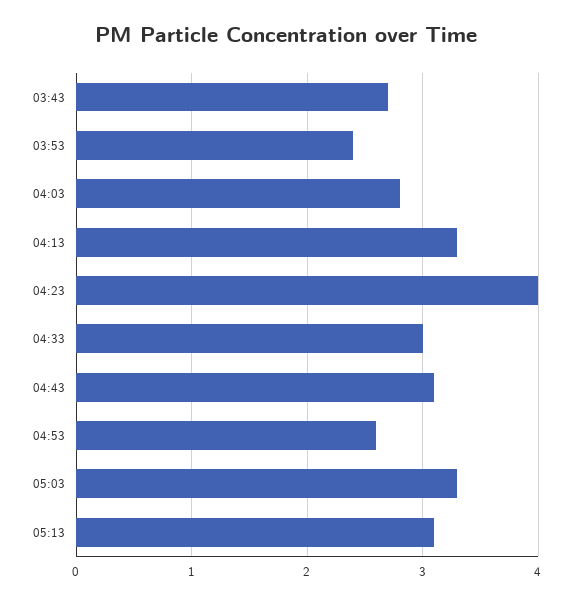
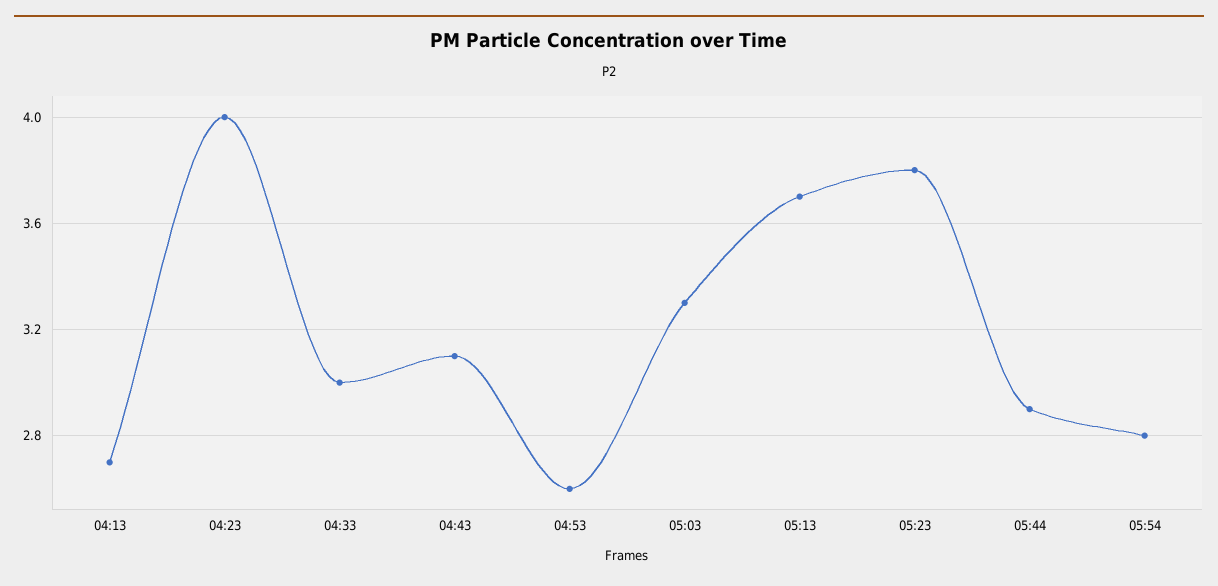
03:43: 2.7 -> none
03:53: 2.4 -> none
04:03: 2.8 -> none
04:13: 3.3 -> 2.7
05:13: 3.1 -> 3.7
05:23: none -> 3.8
05:44: none -> 2.9
05:54: none -> 2.8

